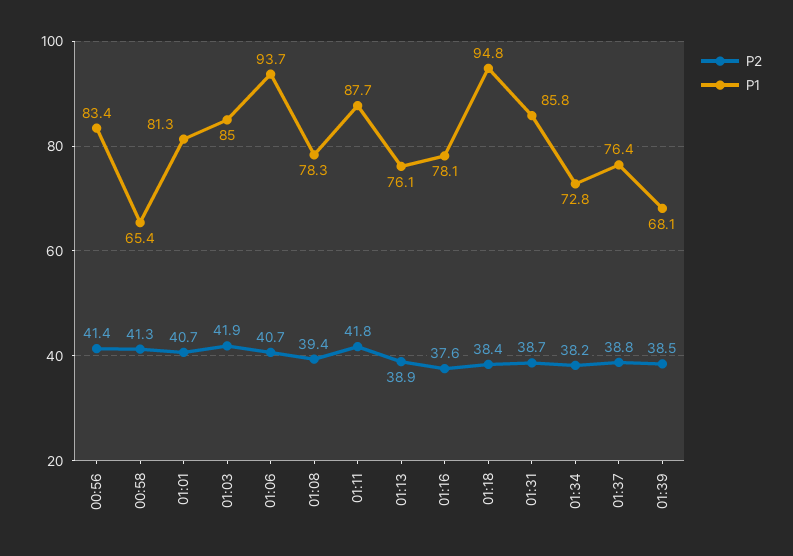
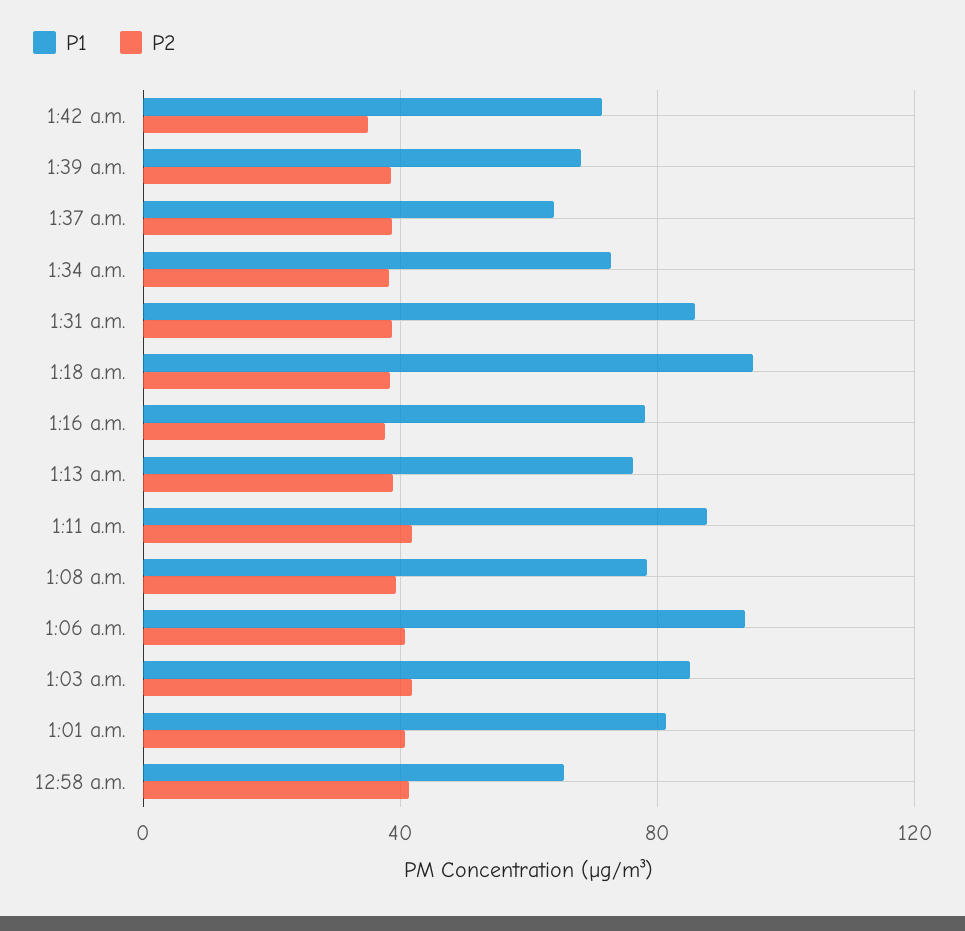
P2, 00:56: 41.4 -> none
P1, 00:56: 83.4 -> none
P1, 01:37: 76.4 -> 65
P1, 1:42 a.m.: none -> 70
P2, 1:42 a.m.: none -> 35

